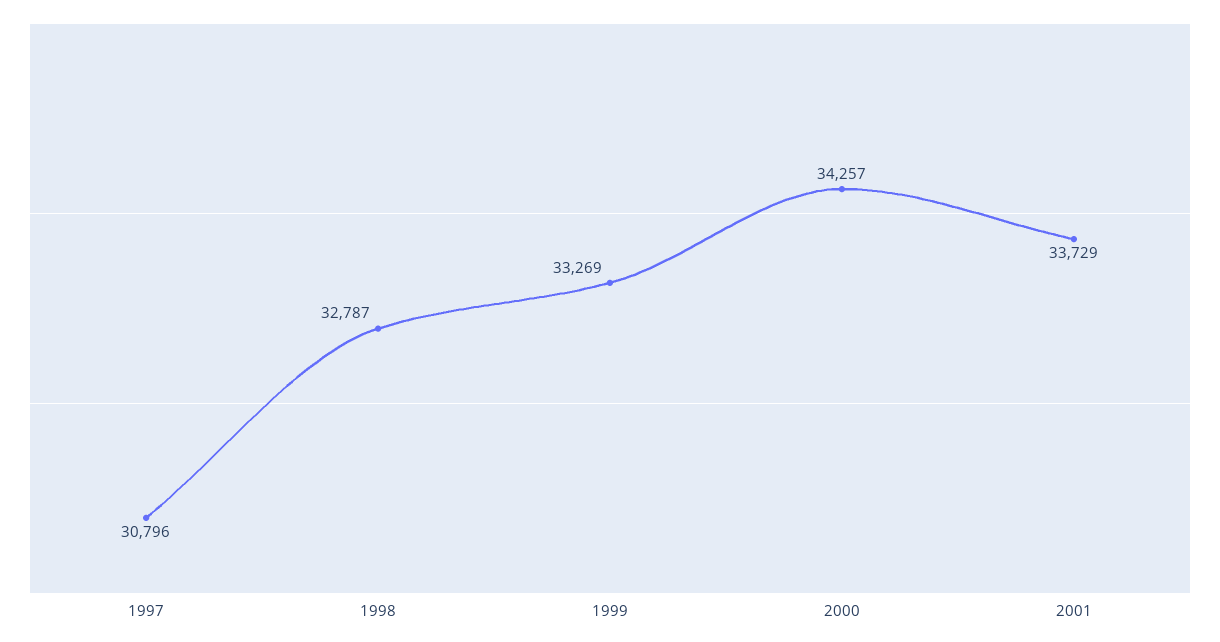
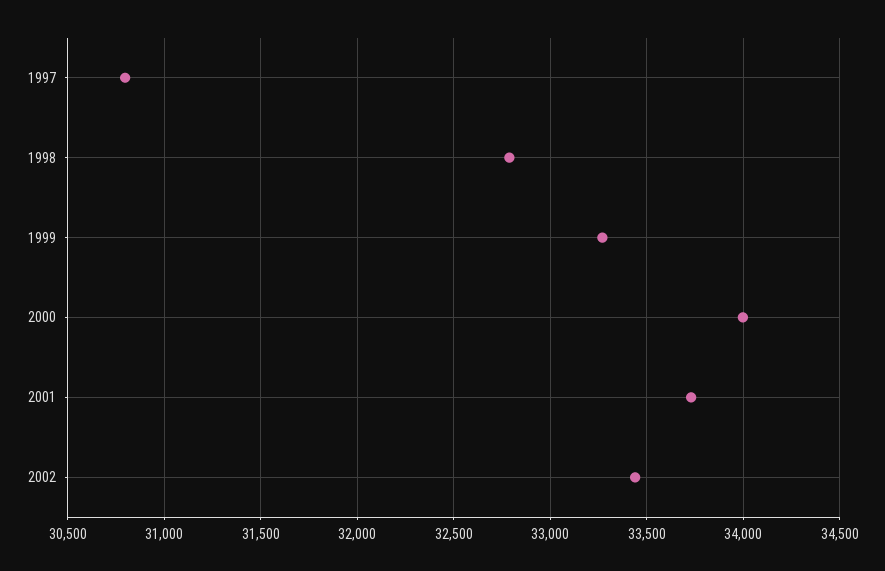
2000: 34257 -> 34000
2002: none -> 33450

